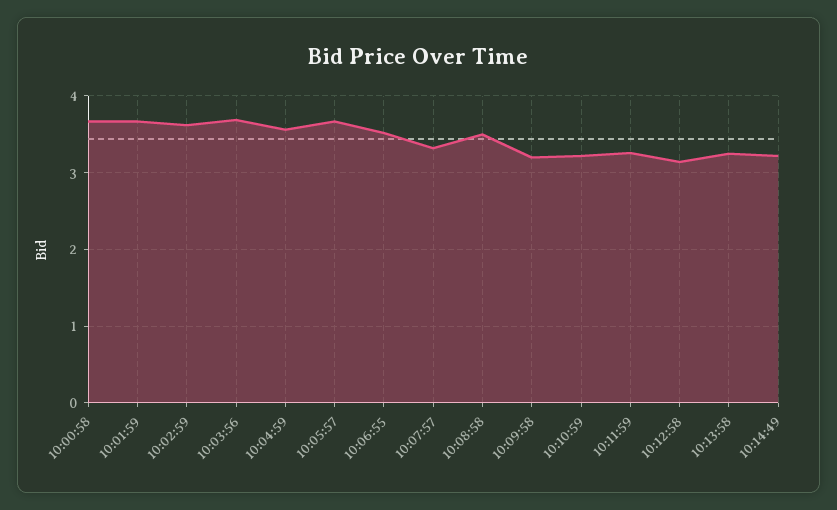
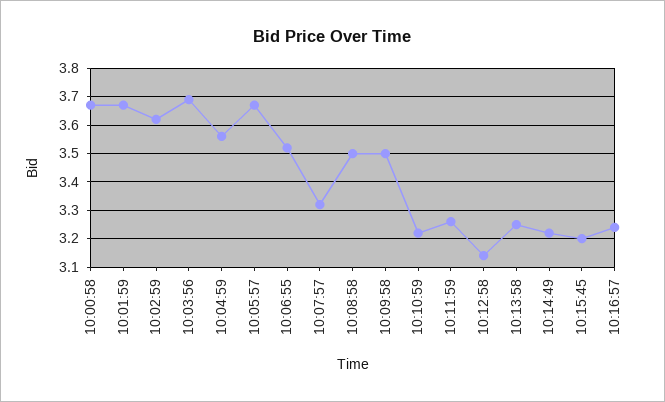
10:09:58: 3.2 -> 3.5
10:15:45: none -> 3.2
10:16:57: none -> 3.25

